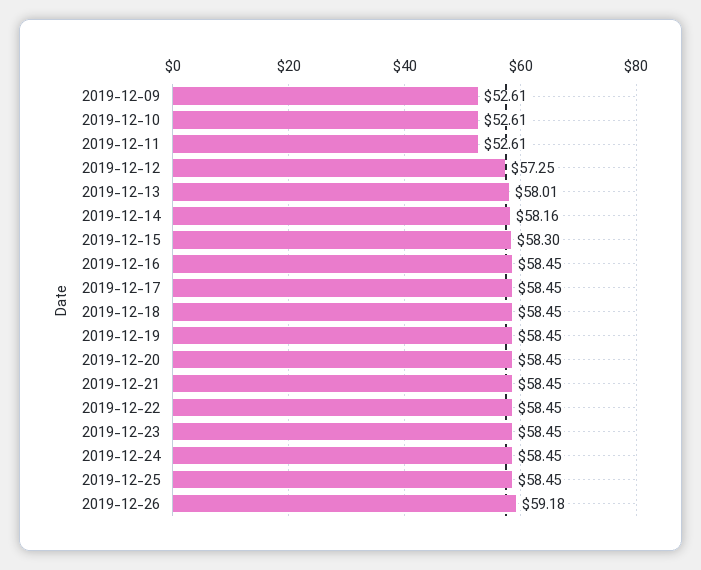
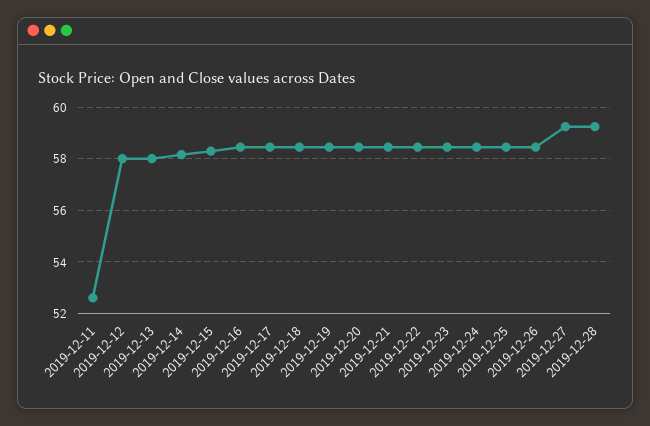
2019-12-09: 52.61 -> none
2019-12-10: 52.61 -> none
2019-12-12: 57.25 -> 58
2019-12-26: 59.18 -> 58.5
2019-12-27: none -> 59.25
2019-12-28: none -> 59.25

